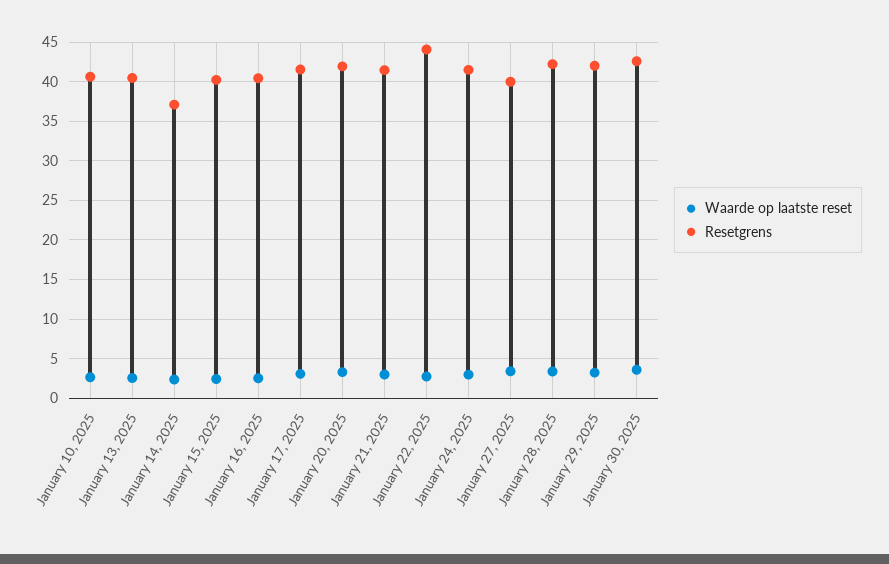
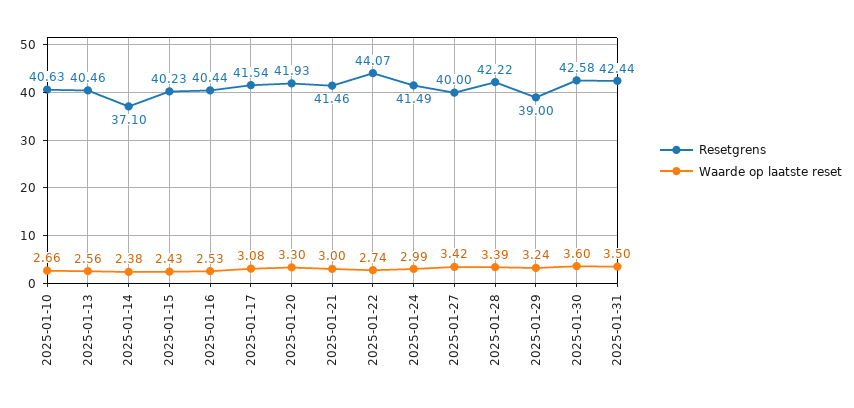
Resetgrens, January 29, 2025: 42 -> 39
Resetgrens, 2025-01-31: none -> 42.44
Waarde op laatste reset, 2025-01-31: none -> 3.5

